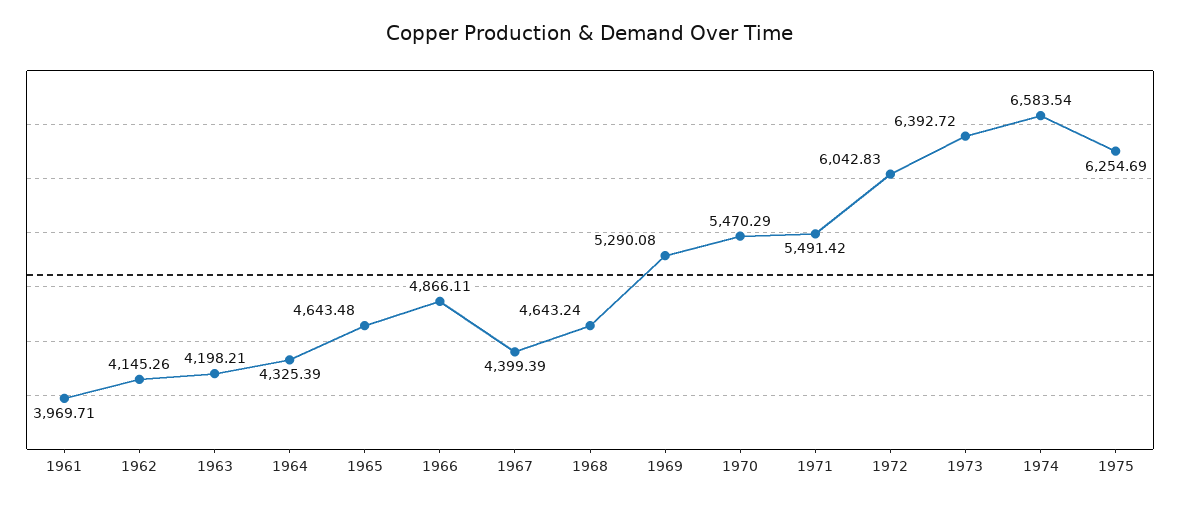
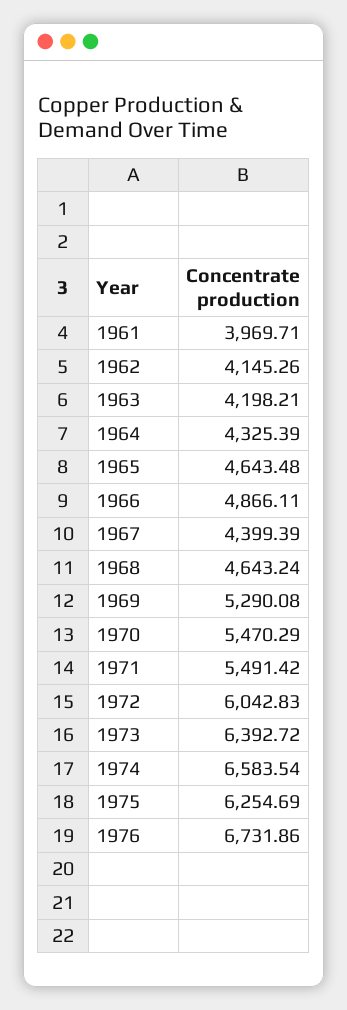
1976: none -> 6731.86

